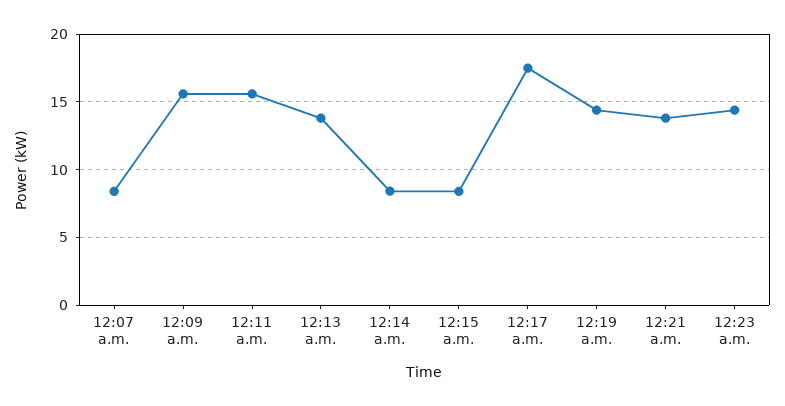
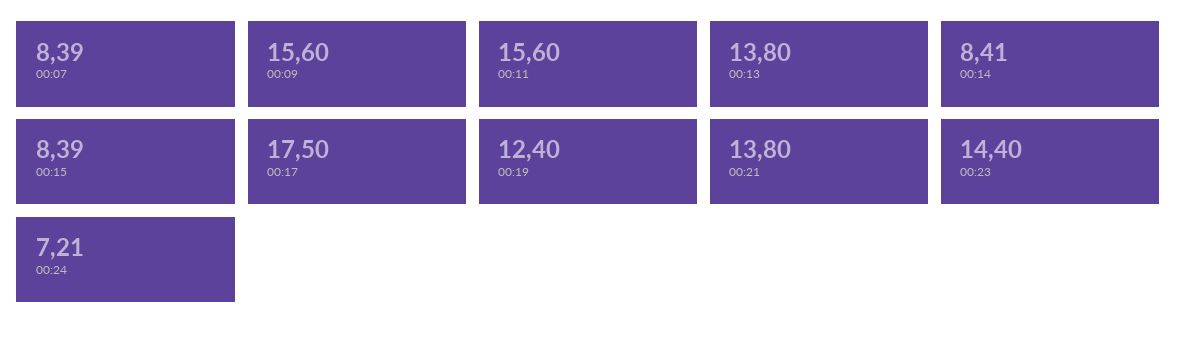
12:19 a.m.: 14.5 -> 12.4
00:24: none -> 7.21

